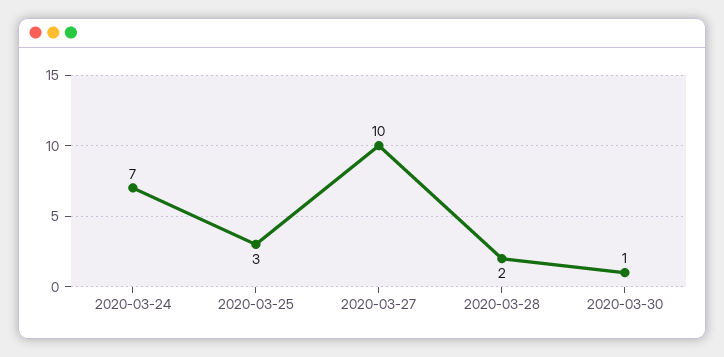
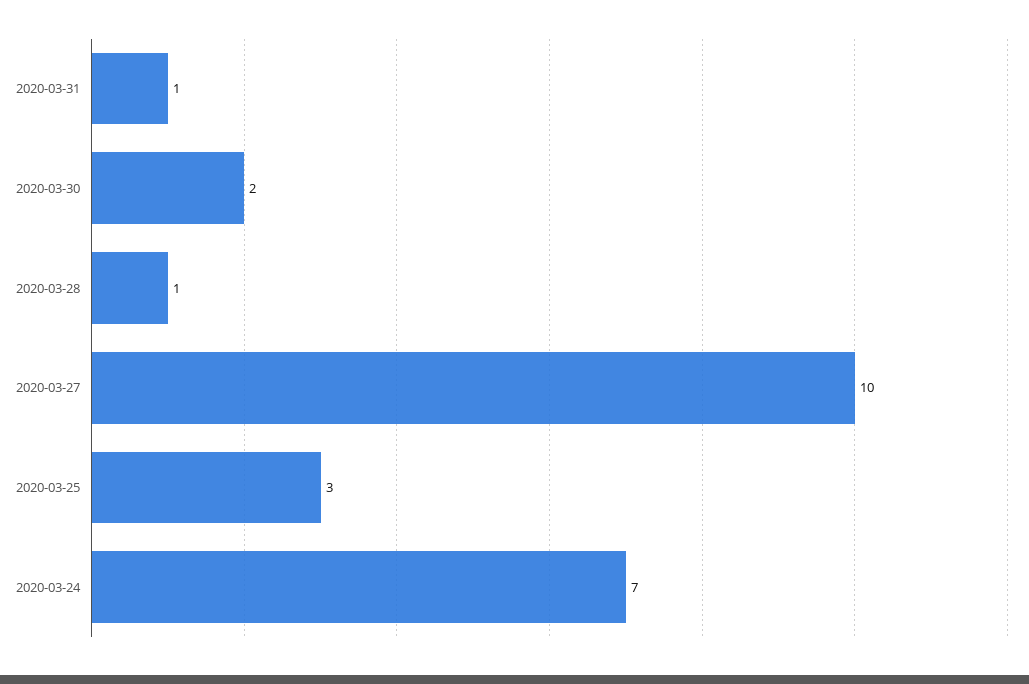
2020-03-28: 2 -> 1
2020-03-30: 1 -> 2
2020-03-31: none -> 1

